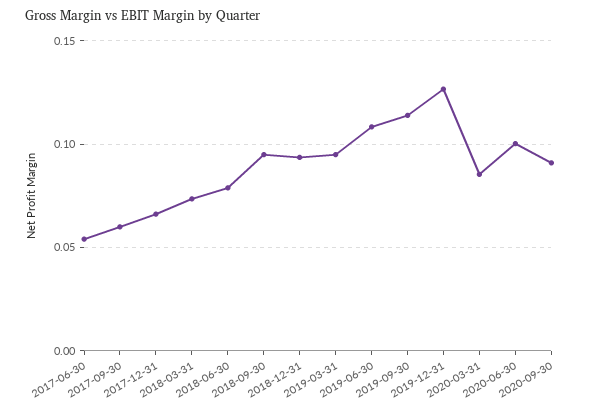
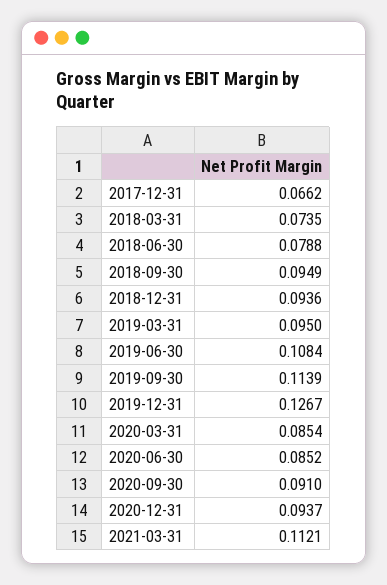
2017-06-30: 0.055 -> none
2017-09-30: 0.06 -> none
2020-06-30: 0.1 -> 0.0852
2020-12-31: none -> 0.0937
2021-03-31: none -> 0.1121

